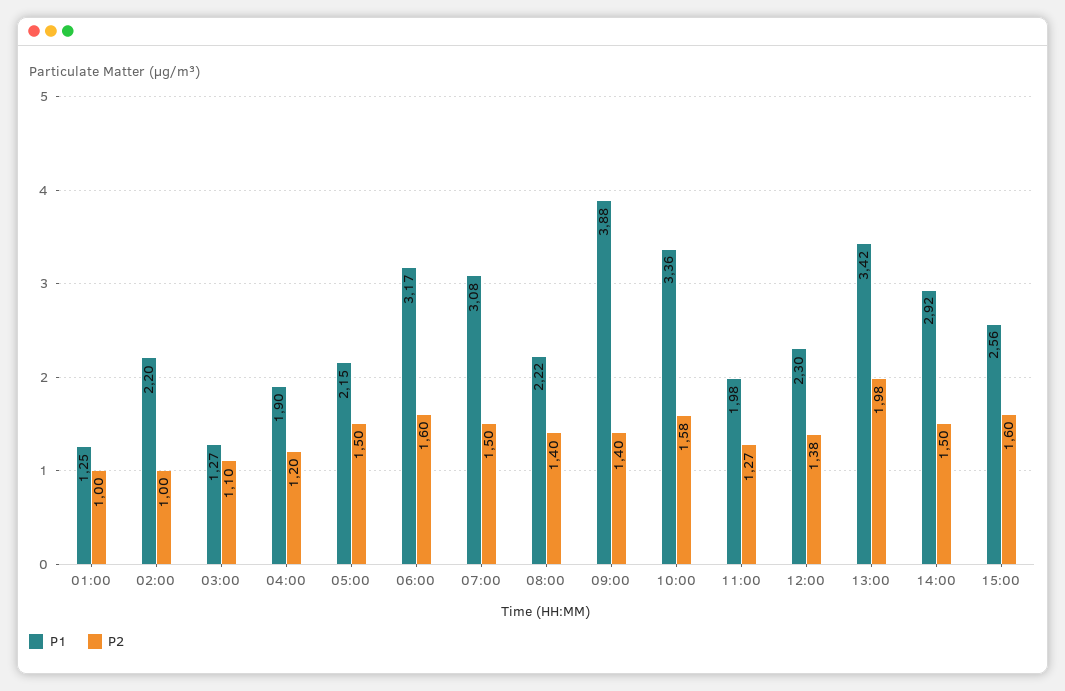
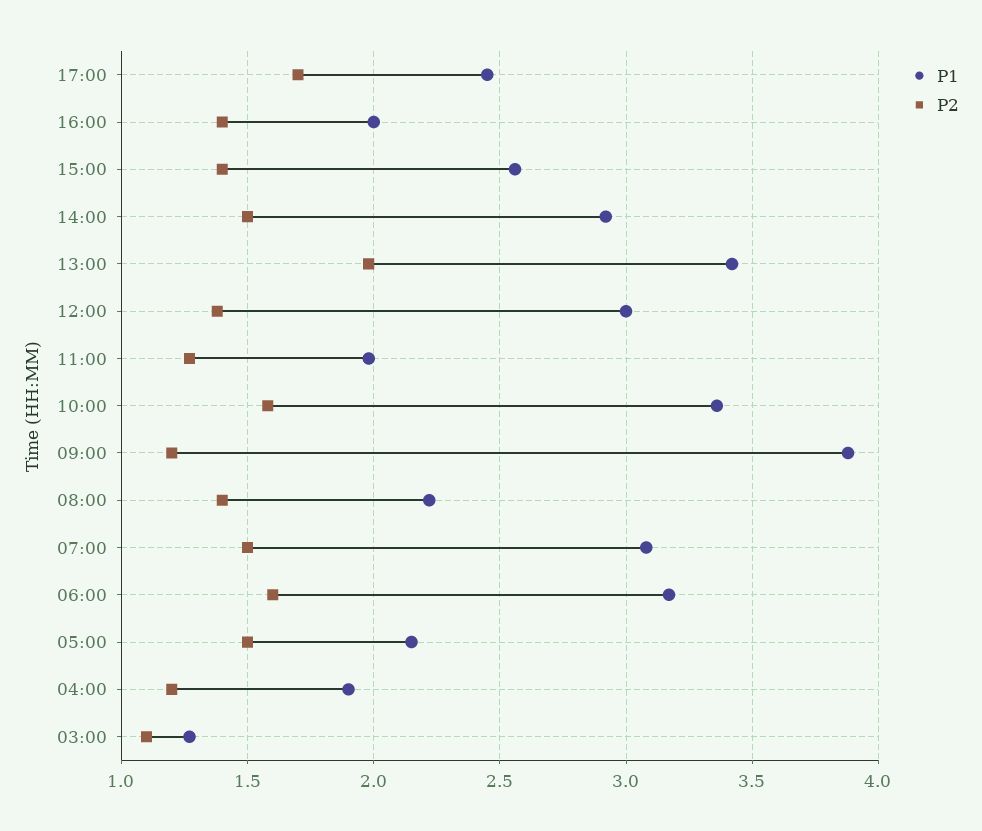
P1, 01:00: 1.25 -> none
P2, 01:00: 1 -> none
P1, 02:00: 2.2 -> none
P2, 02:00: 1 -> none
P2, 09:00: 1.4 -> 1.2
P1, 12:00: 2.3 -> 3
P2, 15:00: 1.6 -> 1.4
P1, 17:00: none -> 2.45
P2, 17:00: none -> 1.7
P1, 16:00: none -> 2
P2, 16:00: none -> 1.4

